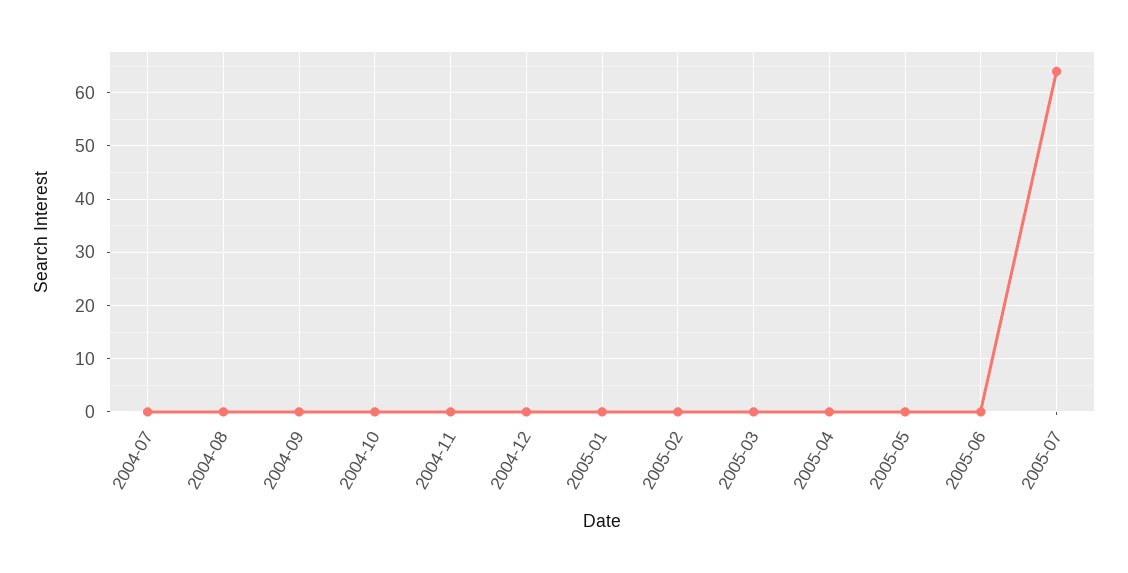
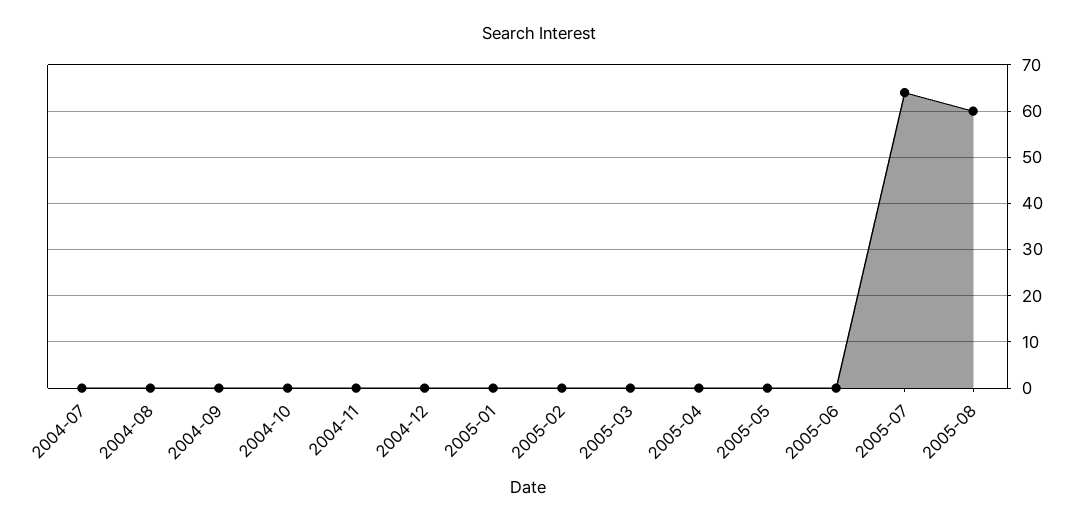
2005-08: none -> 60

